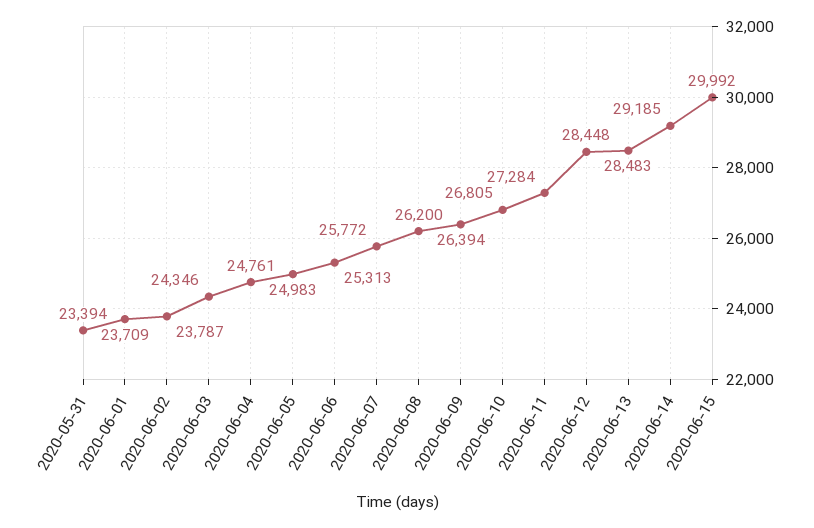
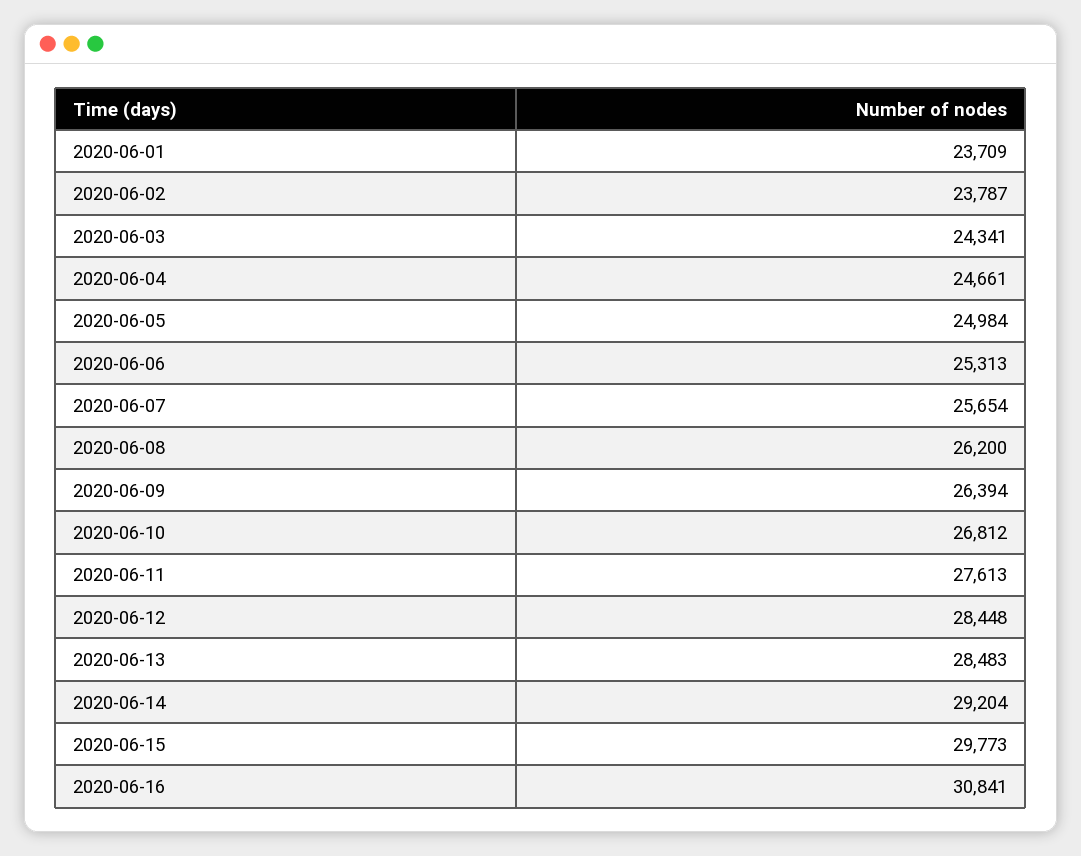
2020-05-31: 23394 -> none
2020-06-03: 24346 -> 24341
2020-06-04: 24761 -> 24661
2020-06-05: 24983 -> 24984
2020-06-07: 25772 -> 25654
2020-06-10: 26805 -> 26812
2020-06-11: 27284 -> 27613
2020-06-14: 29185 -> 29204
2020-06-15: 29992 -> 29773
2020-06-16: none -> 30841

